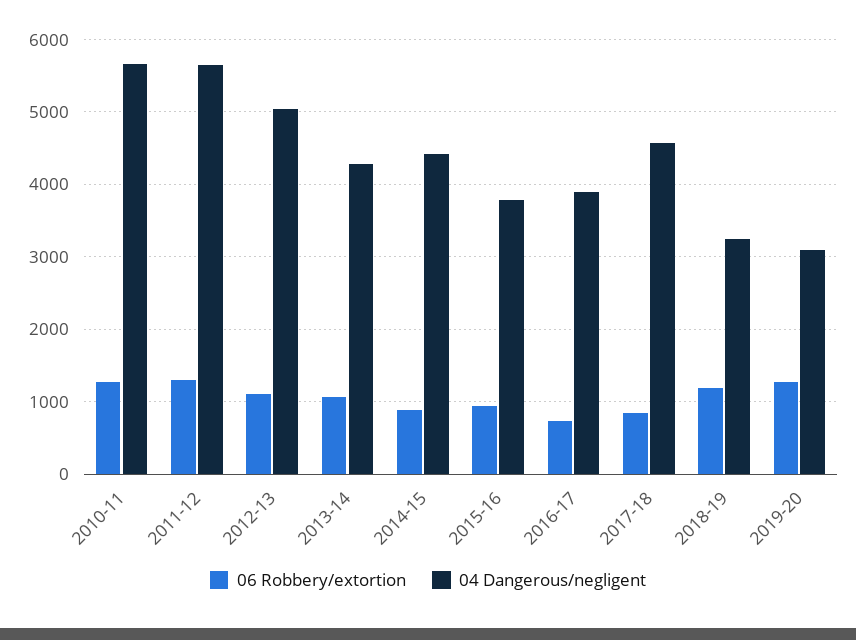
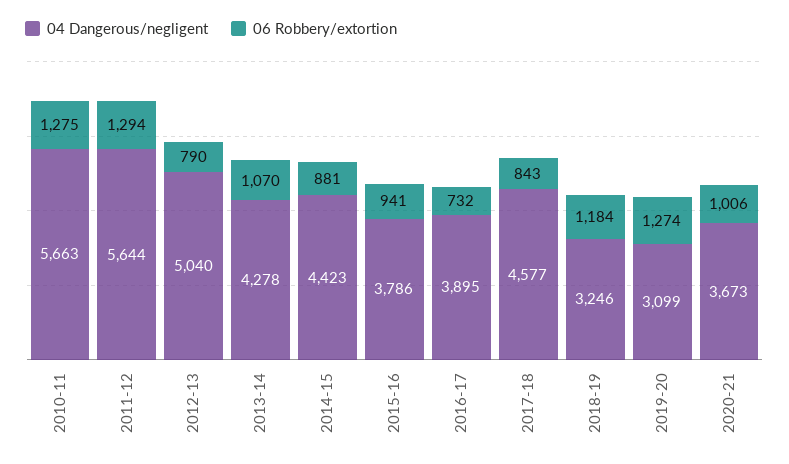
06 Robbery/extortion, 2012-13: 1100 -> 790
04 Dangerous/negligent, 2020-21: none -> 3673
06 Robbery/extortion, 2020-21: none -> 1006

